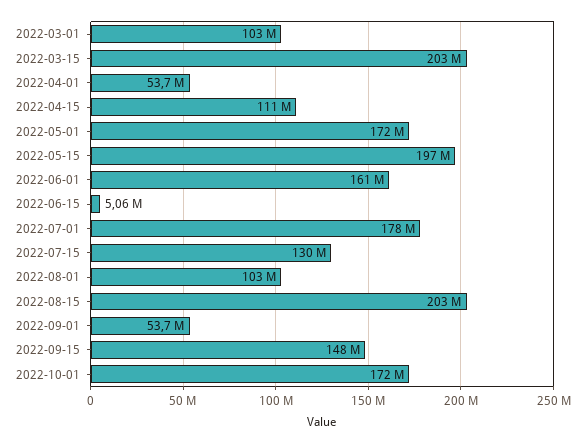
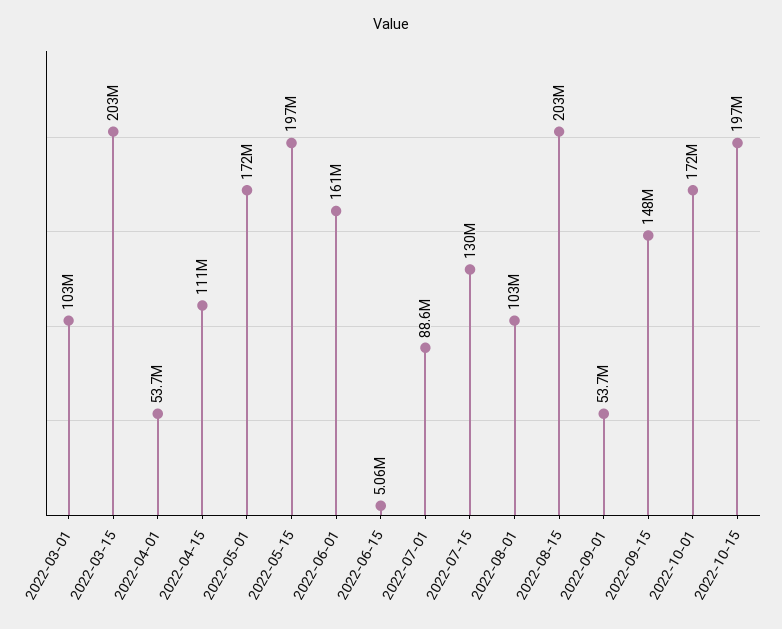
2022-07-01: 178000000 -> 88600000
2022-10-15: none -> 197000000

